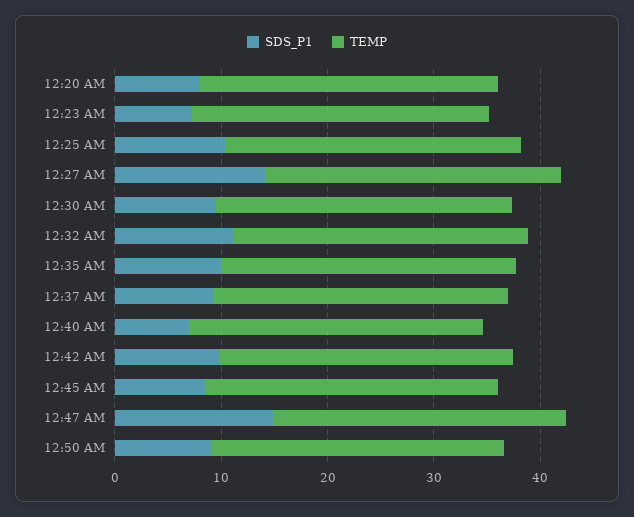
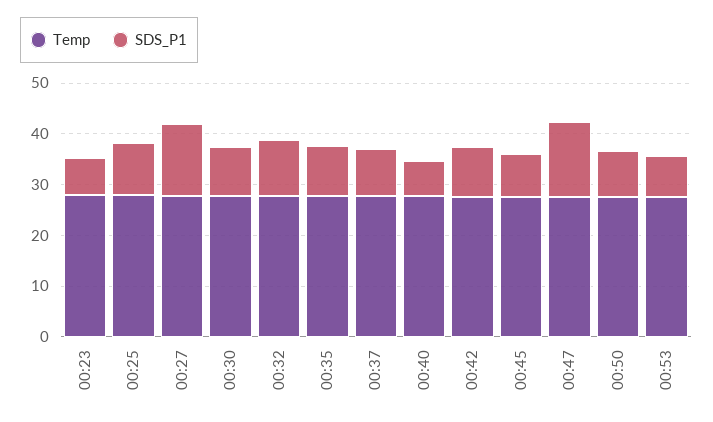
SDS_P1, 12:20 AM: 8 -> none
TEMP, 12:20 AM: 28 -> none
TEMP, 00:53: none -> 28
SDS_P1, 00:53: none -> 8

